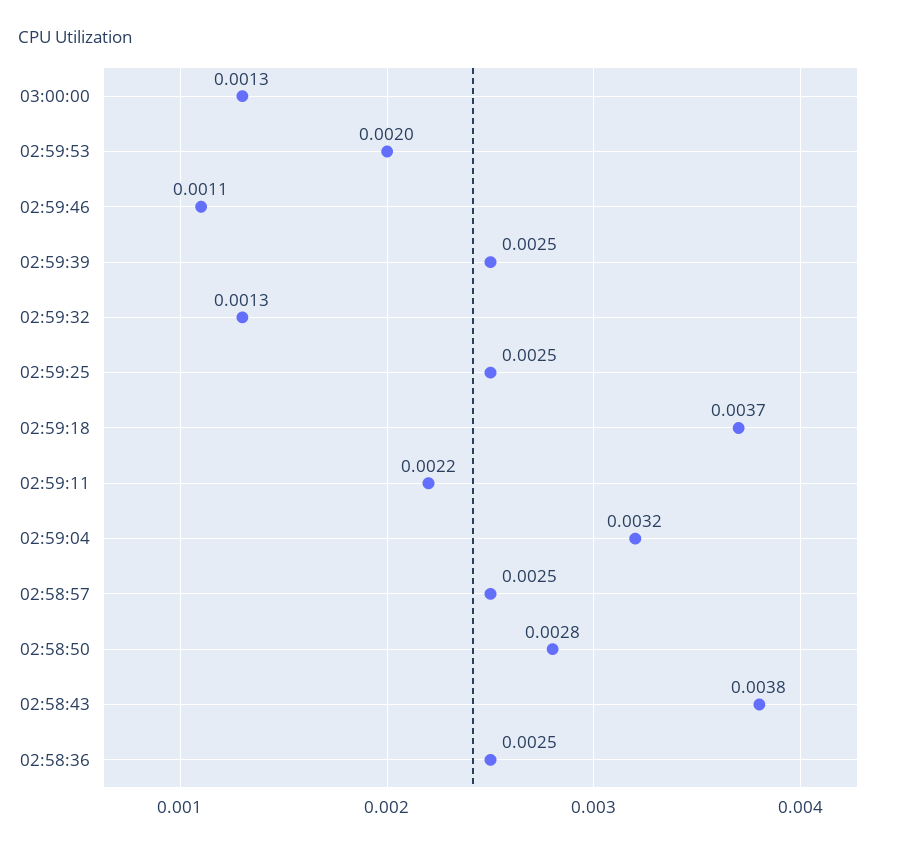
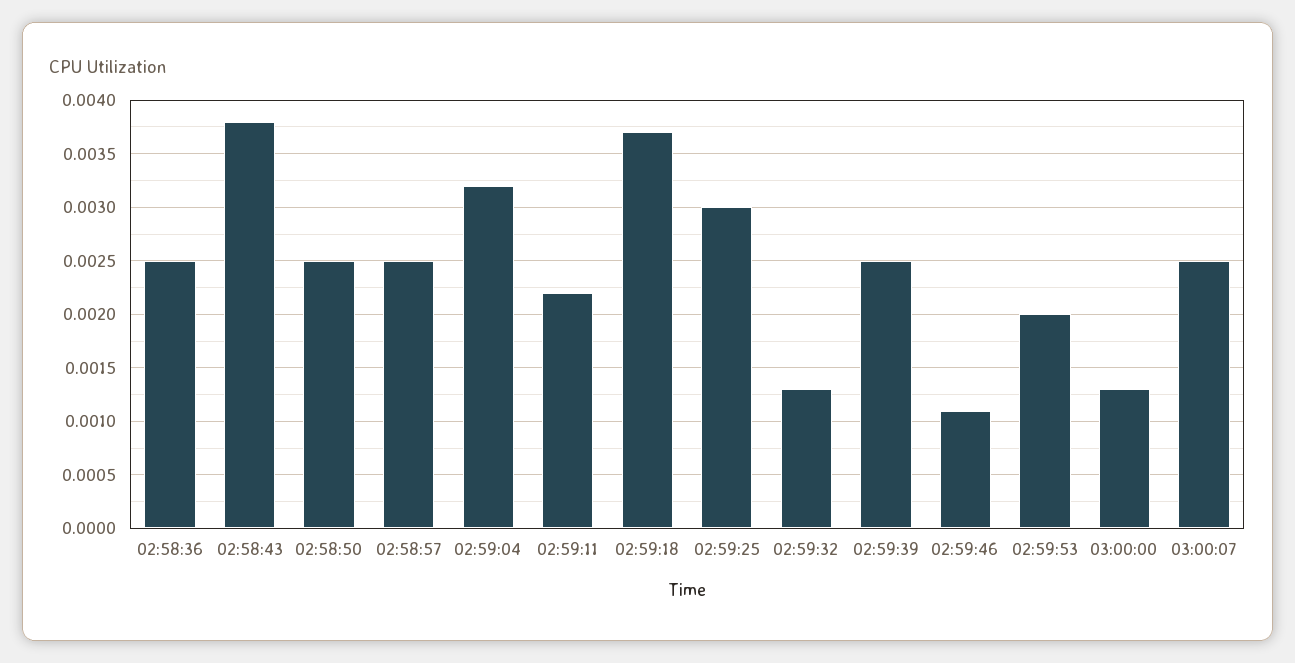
02:59:25: 0.0025 -> 0.003
02:58:50: 0.0028 -> 0.0025
03:00:07: none -> 0.0025

